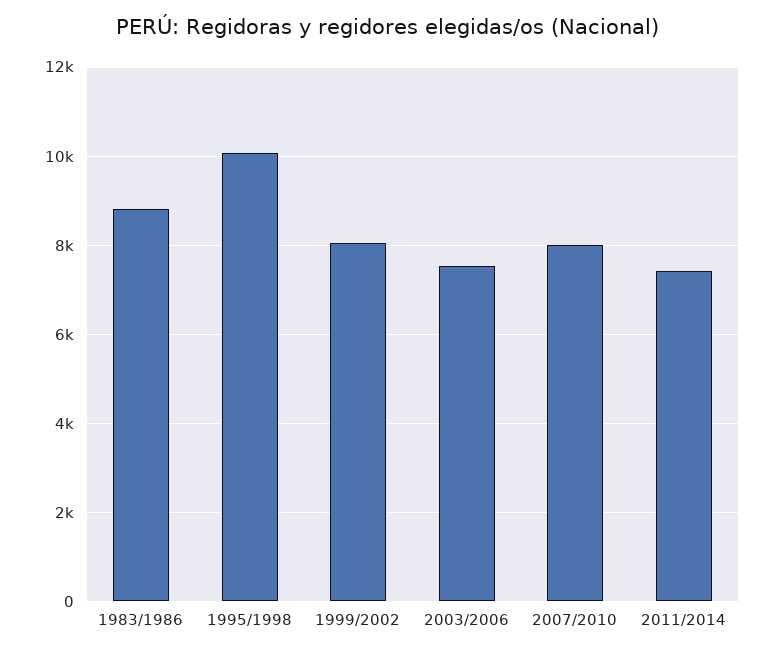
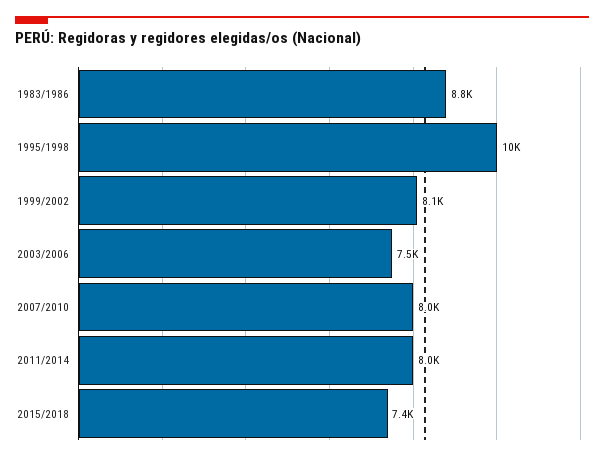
2011/2014: 7400 -> 8000
2015/2018: none -> 7400

